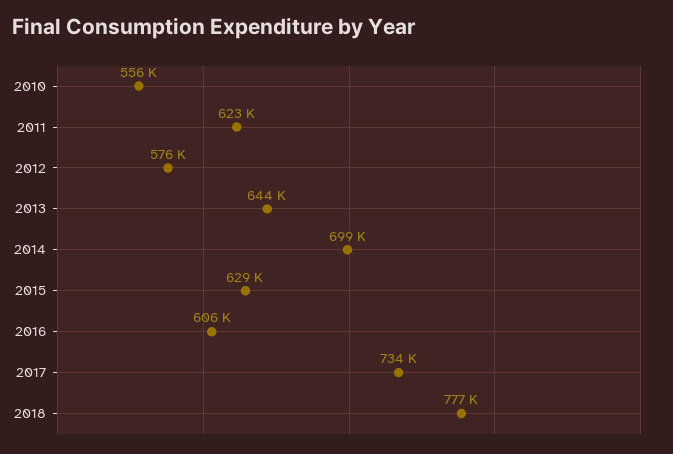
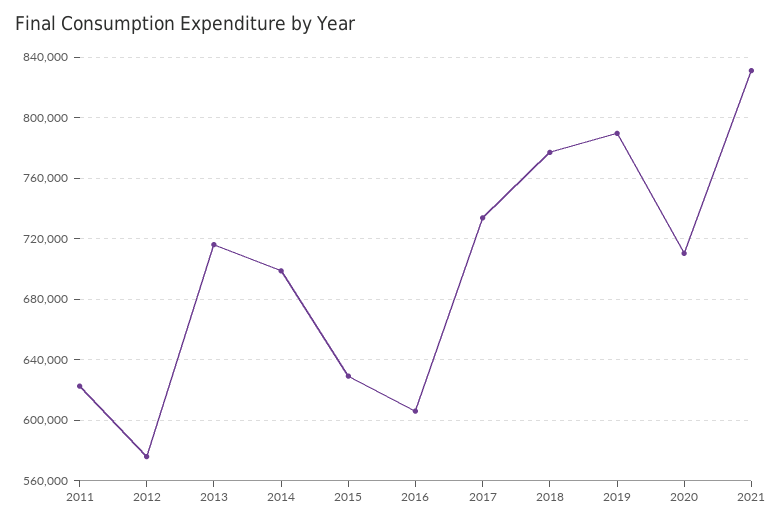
2010: 556000 -> none
2013: 644000 -> 715000
2019: none -> 790000
2020: none -> 710000
2021: none -> 830000

